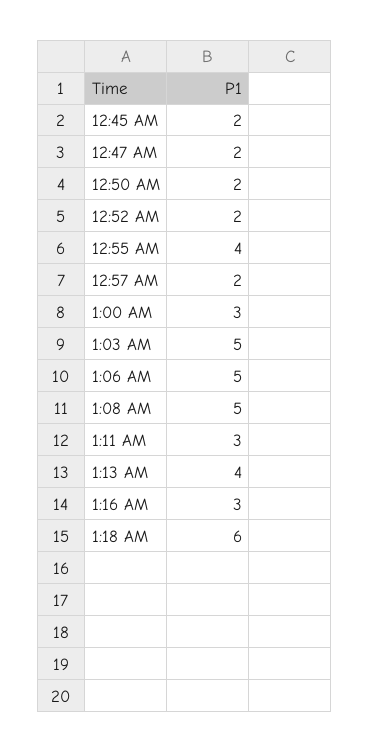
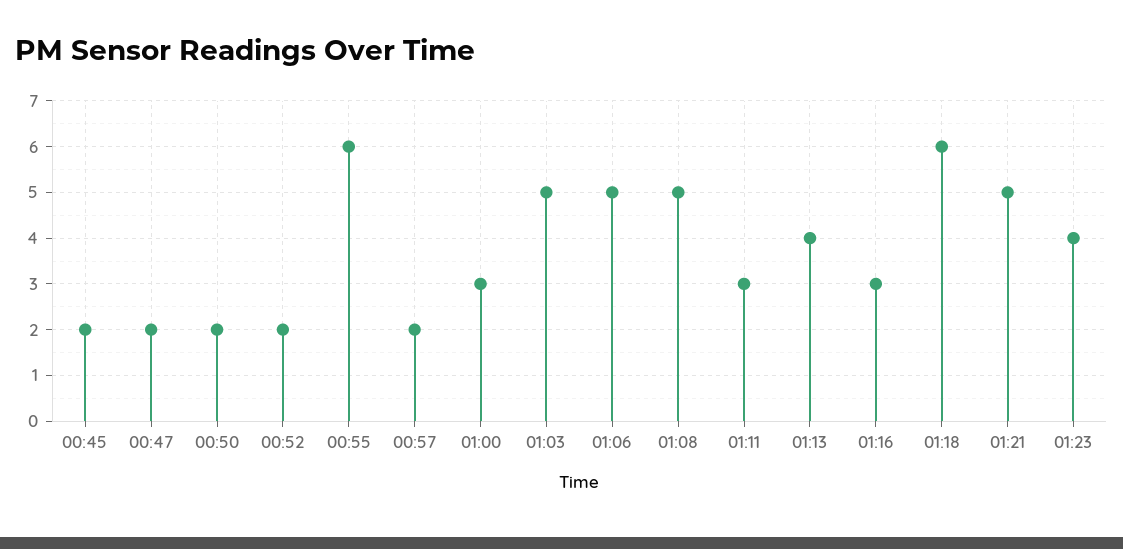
12:55 AM: 4 -> 6
01:21: none -> 5
01:23: none -> 4

